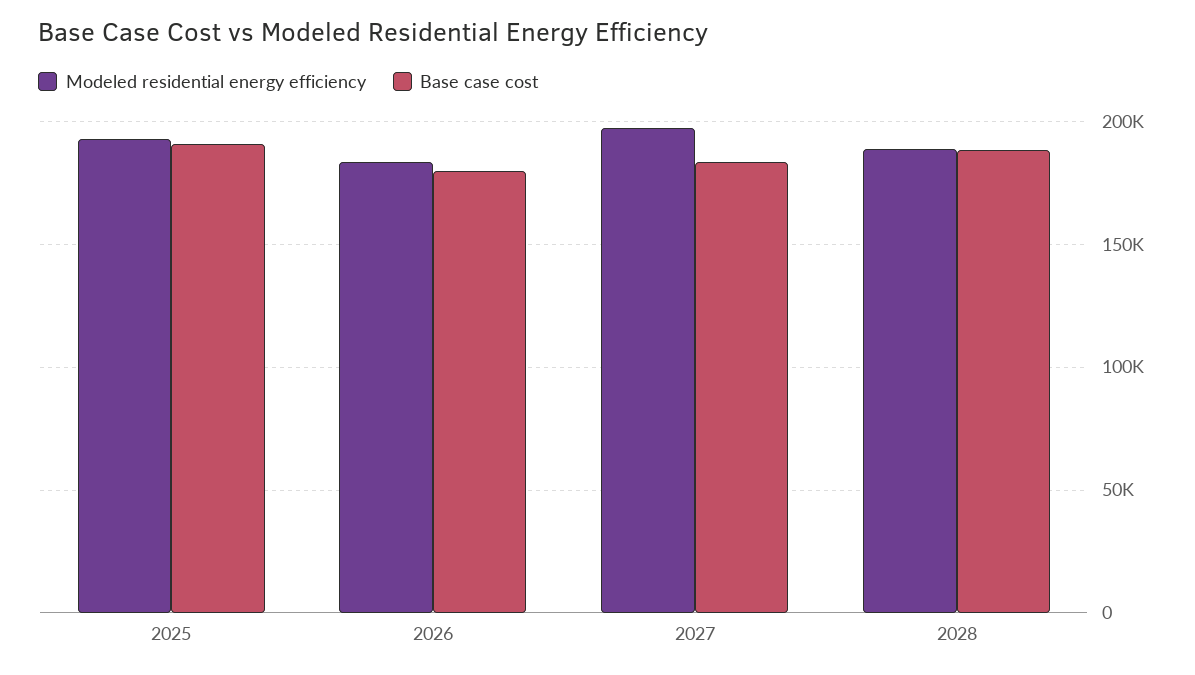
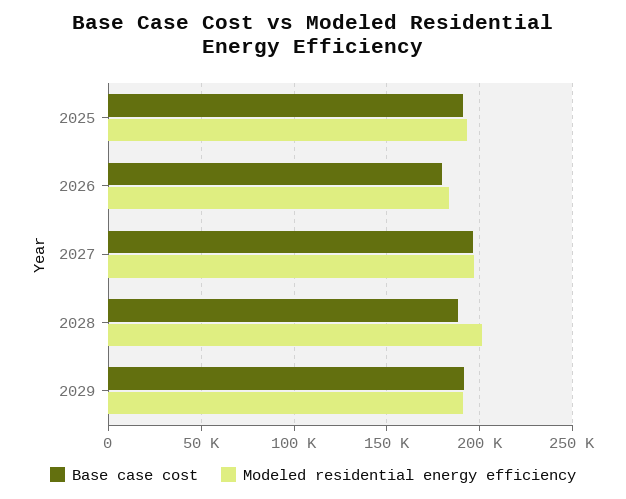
Base case cost, 2027: 185000 -> 195000
Modeled residential energy efficiency, 2028: 190000 -> 200000
Base case cost, 2029: none -> 190000
Modeled residential energy efficiency, 2029: none -> 190000

